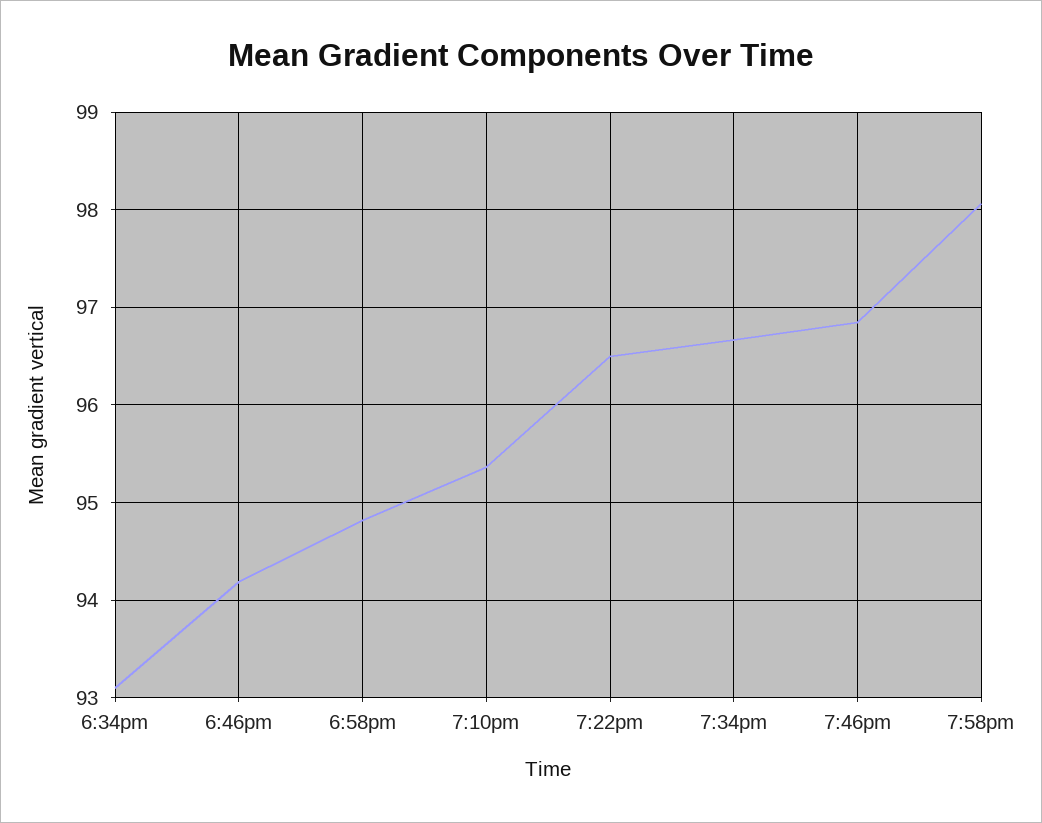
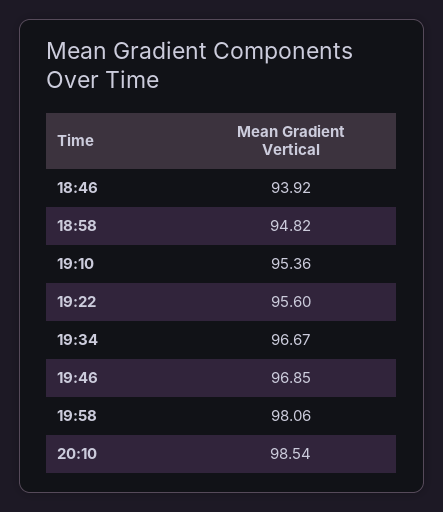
6:34pm: 93.1 -> none
6:46pm: 94.2 -> 93.92
7:22pm: 96.5 -> 95.6
20:10: none -> 98.54

